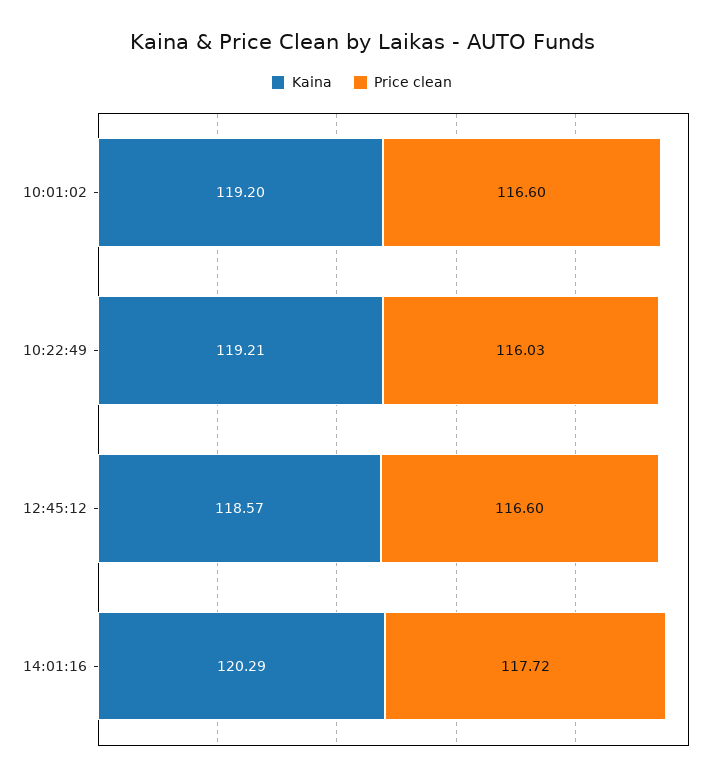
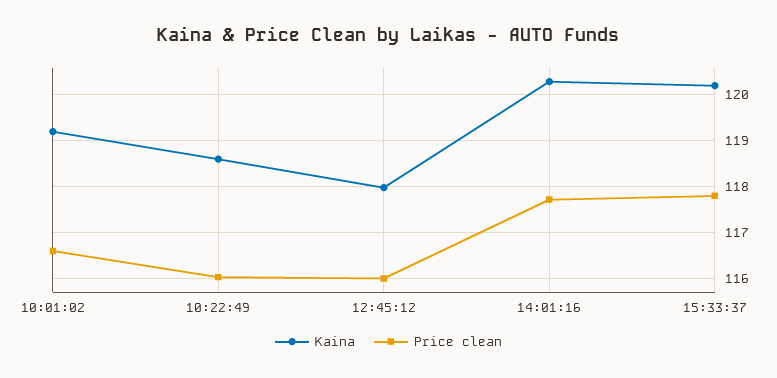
Kaina, 10:22:49: 119.21 -> 118.6
Kaina, 12:45:12: 118.57 -> 118
Price clean, 12:45:12: 116.6 -> 116
Kaina, 15:33:37: none -> 120.2
Price clean, 15:33:37: none -> 117.8

